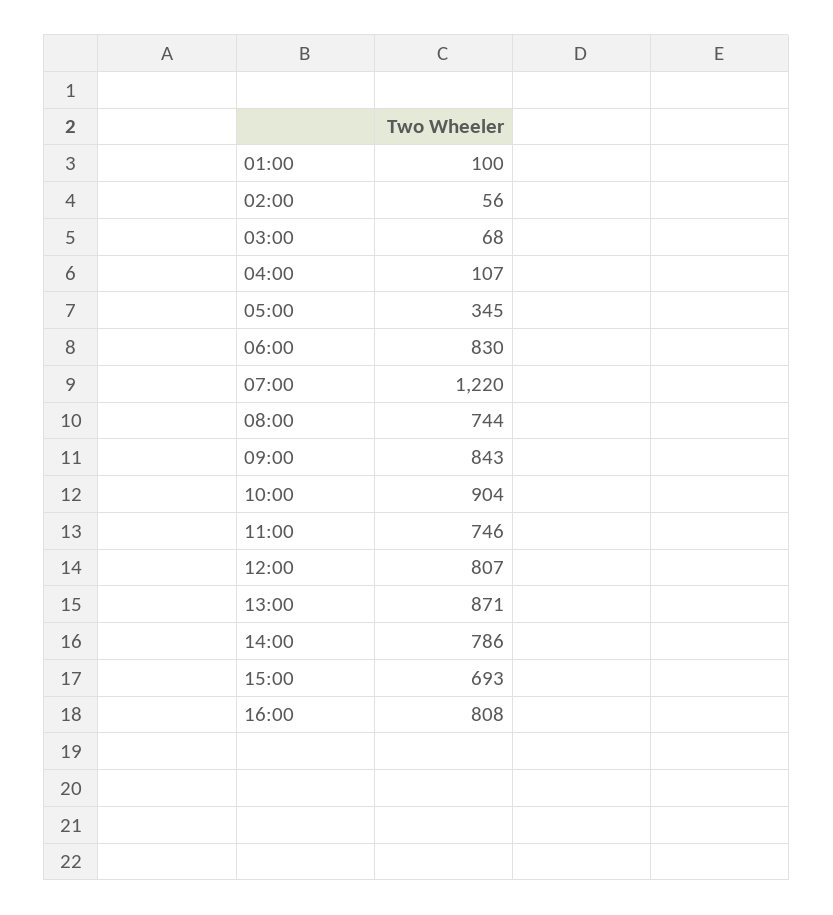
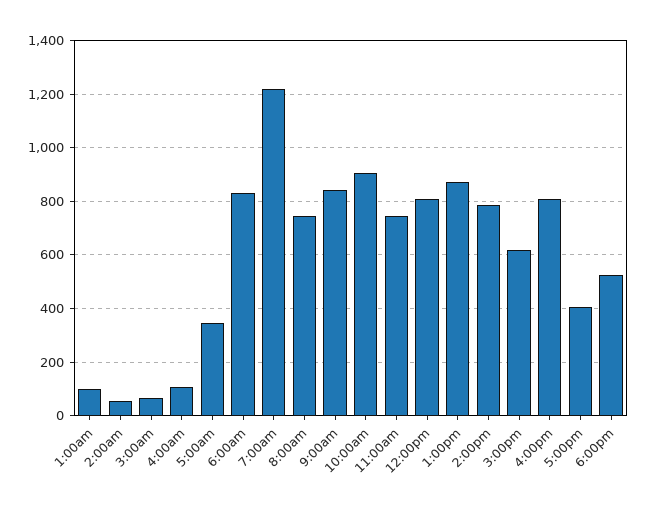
15:00: 693 -> 625
5:00pm: none -> 400
6:00pm: none -> 525

